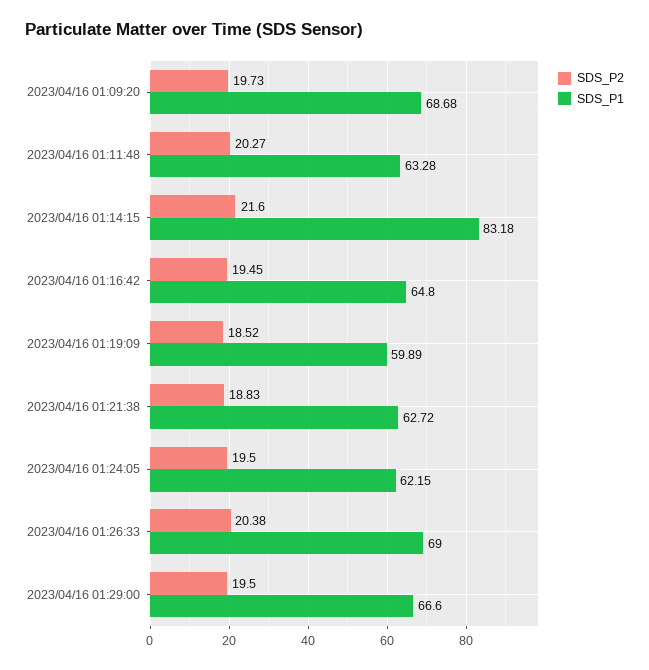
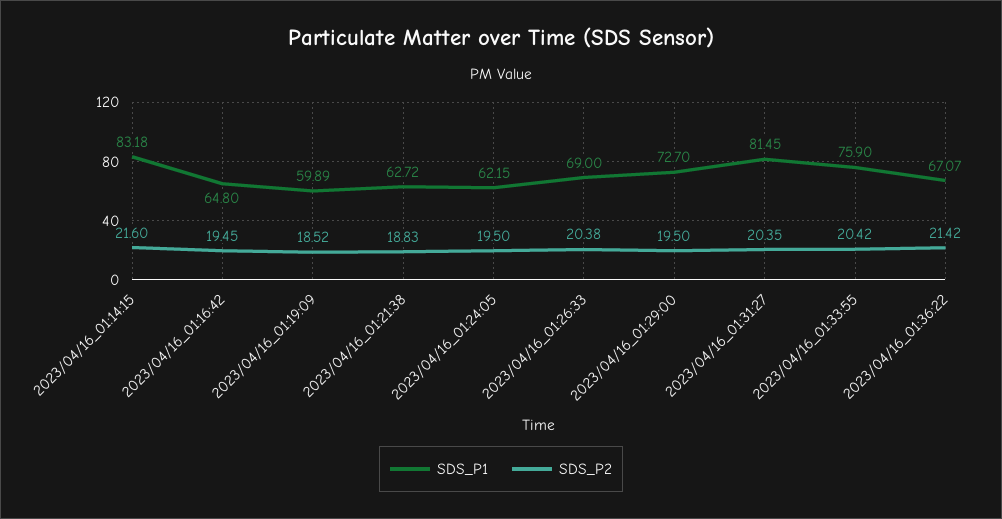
SDS_P2, 2023/04/16 01:09:20: 19.73 -> none
SDS_P1, 2023/04/16 01:09:20: 68.68 -> none
SDS_P2, 2023/04/16 01:11:48: 20.27 -> none
SDS_P1, 2023/04/16 01:11:48: 63.28 -> none
SDS_P1, 2023/04/16 01:29:00: 66.6 -> 72.7
SDS_P1, 2023/04/16_01:31:27: none -> 81.45
SDS_P2, 2023/04/16_01:31:27: none -> 20.35
SDS_P1, 2023/04/16_01:33:55: none -> 75.9
SDS_P2, 2023/04/16_01:33:55: none -> 20.42
SDS_P1, 2023/04/16_01:36:22: none -> 67.07
SDS_P2, 2023/04/16_01:36:22: none -> 21.42

